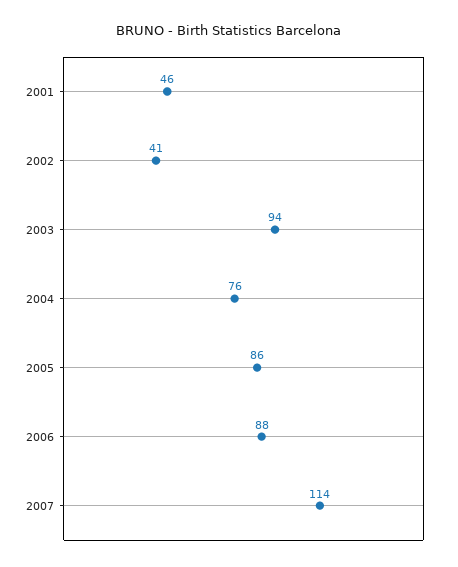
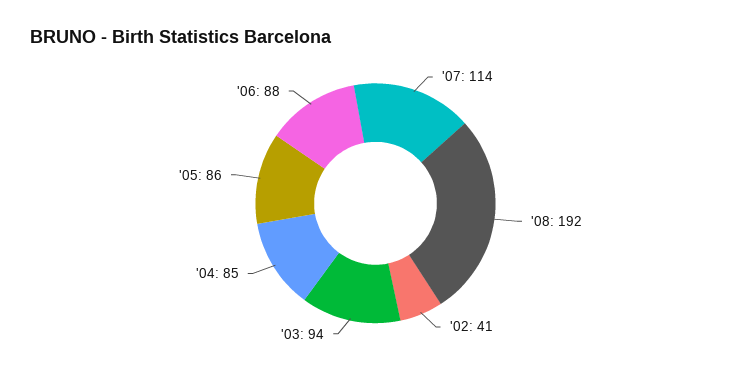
2001: 46 -> none
2004: 76 -> 85
'08: none -> 192

